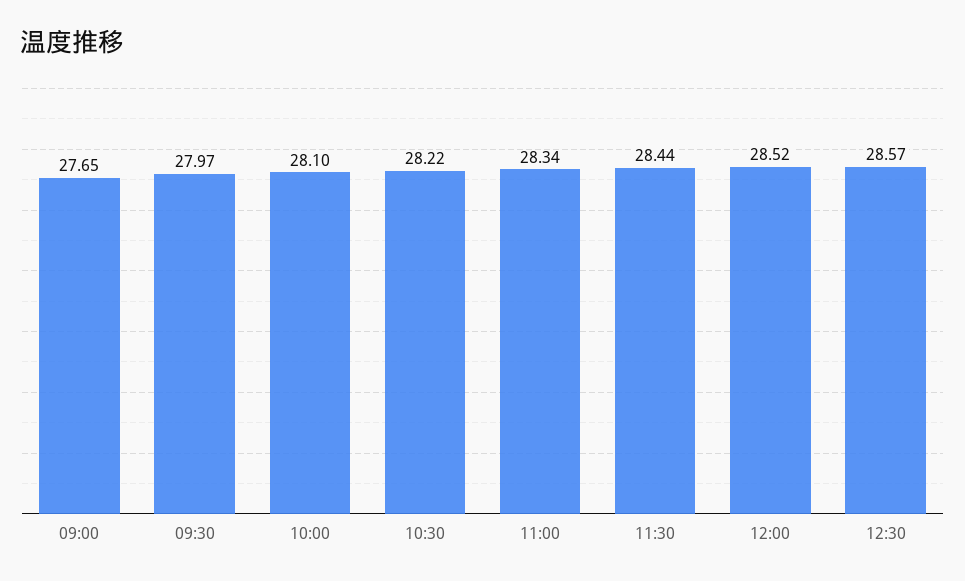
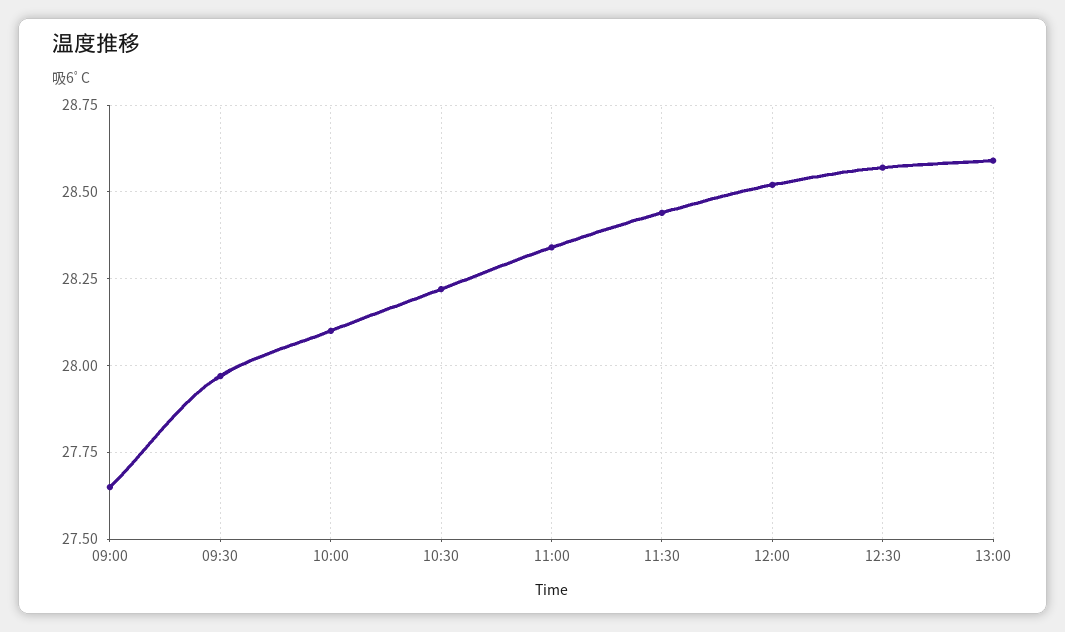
13:00: none -> 28.6

